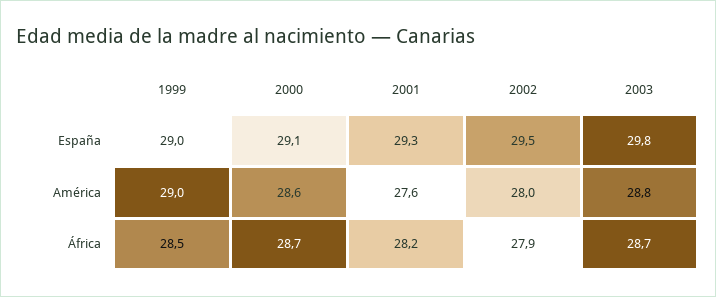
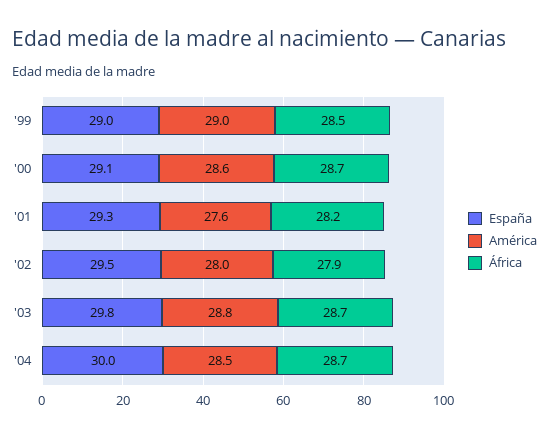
España, '04: none -> 30
América, '04: none -> 28.5
África, '04: none -> 28.7

